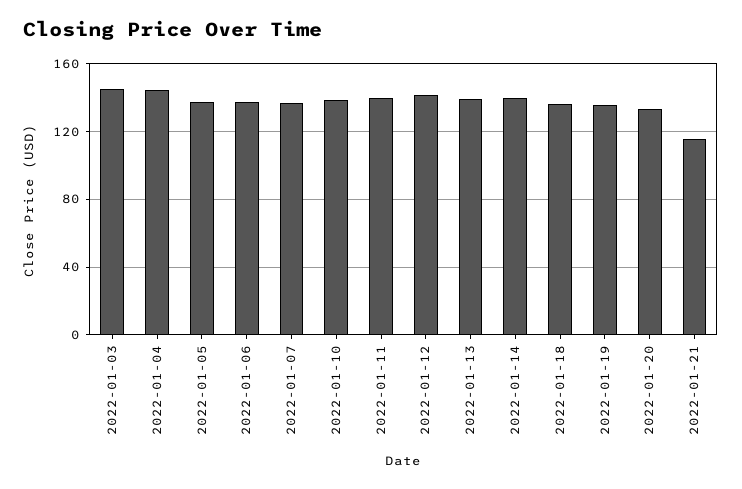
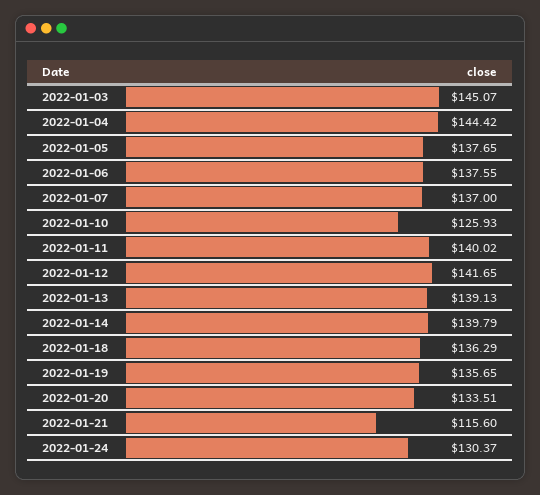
2022-01-10: 140 -> 125.93
2022-01-24: none -> 130.37

